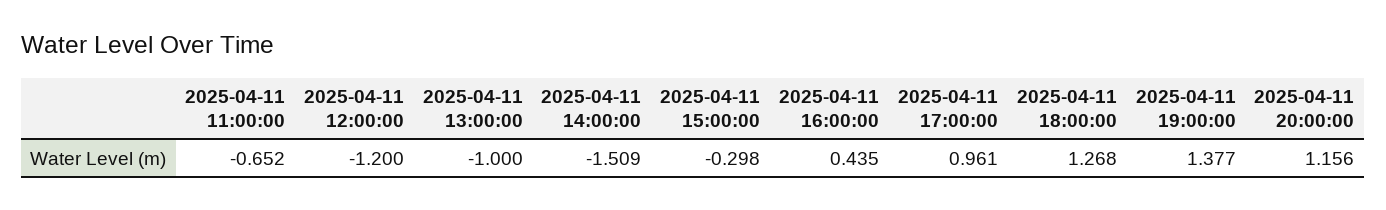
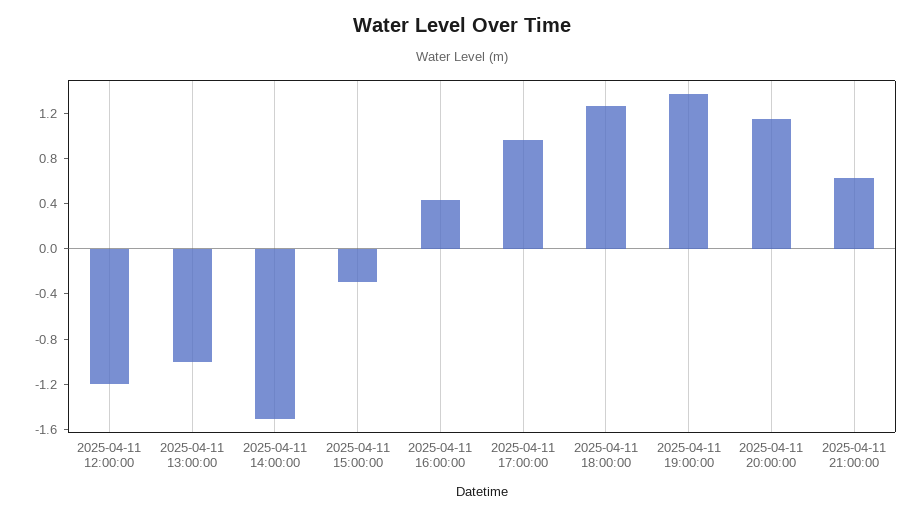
2025-04-11 11:00:00: -0.652 -> none
2025-04-11 21:00:00: none -> 0.6

